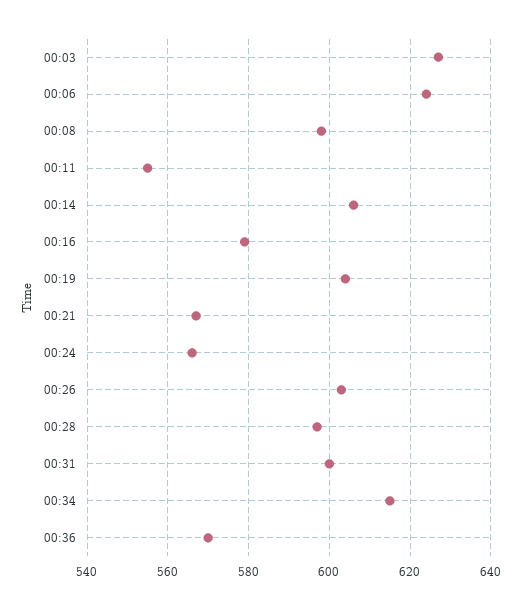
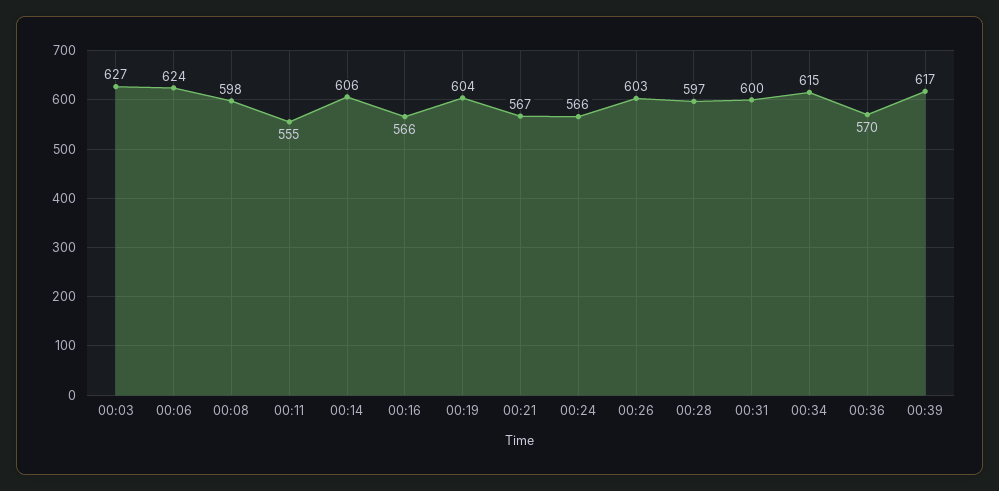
00:16: 580 -> 566
00:39: none -> 617

